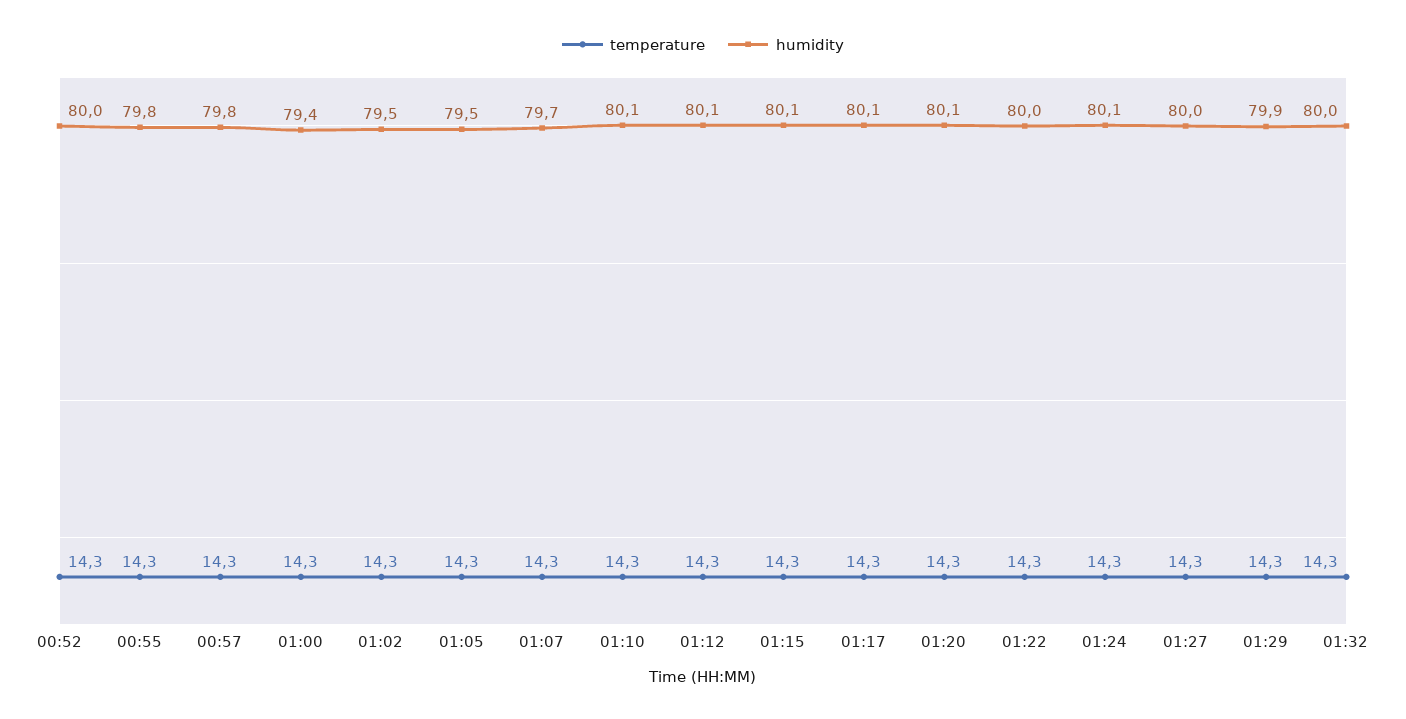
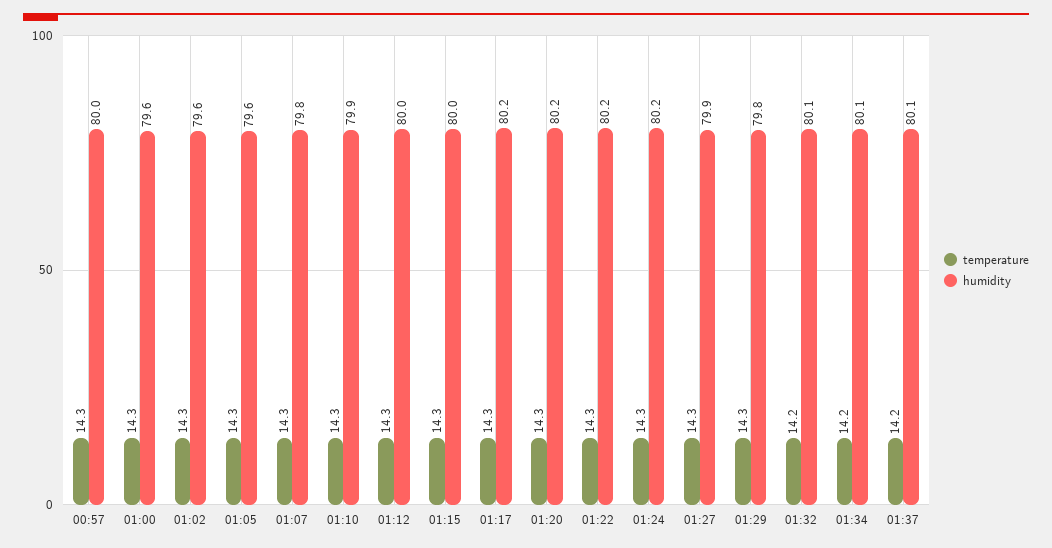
temperature, 00:52: 14.3 -> none
humidity, 00:52: 80 -> none
temperature, 00:55: 14.3 -> none
humidity, 00:55: 79.8 -> none
humidity, 00:57: 79.8 -> 80
humidity, 01:00: 79.4 -> 79.6
humidity, 01:02: 79.5 -> 79.6
humidity, 01:05: 79.5 -> 79.6
humidity, 01:07: 79.7 -> 79.8
humidity, 01:10: 80.1 -> 79.9
humidity, 01:12: 80.1 -> 80
humidity, 01:15: 80.1 -> 80
humidity, 01:17: 80.1 -> 80.2
humidity, 01:20: 80.1 -> 80.2
humidity, 01:22: 80 -> 80.2
humidity, 01:24: 80.1 -> 80.2
humidity, 01:27: 80 -> 79.9
humidity, 01:29: 79.9 -> 79.8
temperature, 01:32: 14.3 -> 14.2
humidity, 01:32: 80 -> 80.1
temperature, 01:34: none -> 14.2
humidity, 01:34: none -> 80.1
temperature, 01:37: none -> 14.2
humidity, 01:37: none -> 80.1

